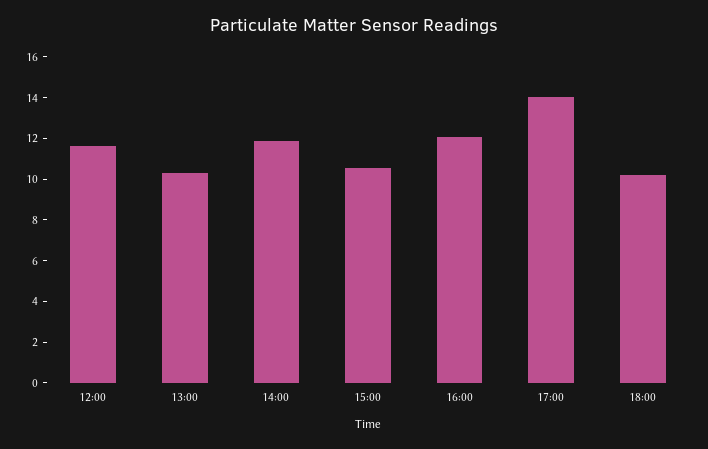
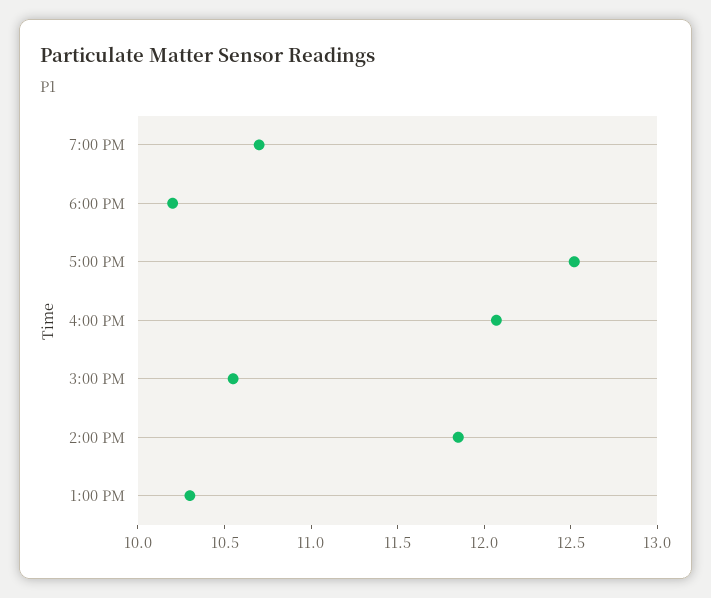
12:00: 11.5 -> none
17:00: 14 -> 12.5
7:00 PM: none -> 10.7

